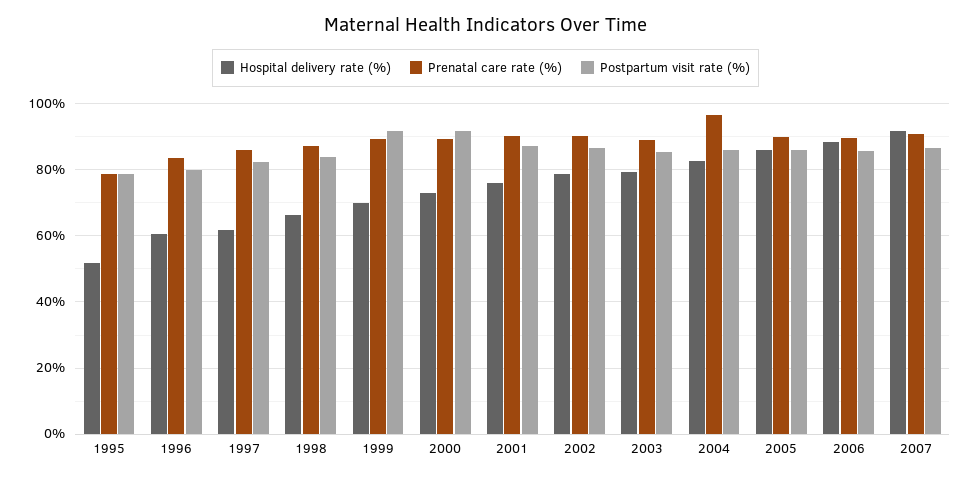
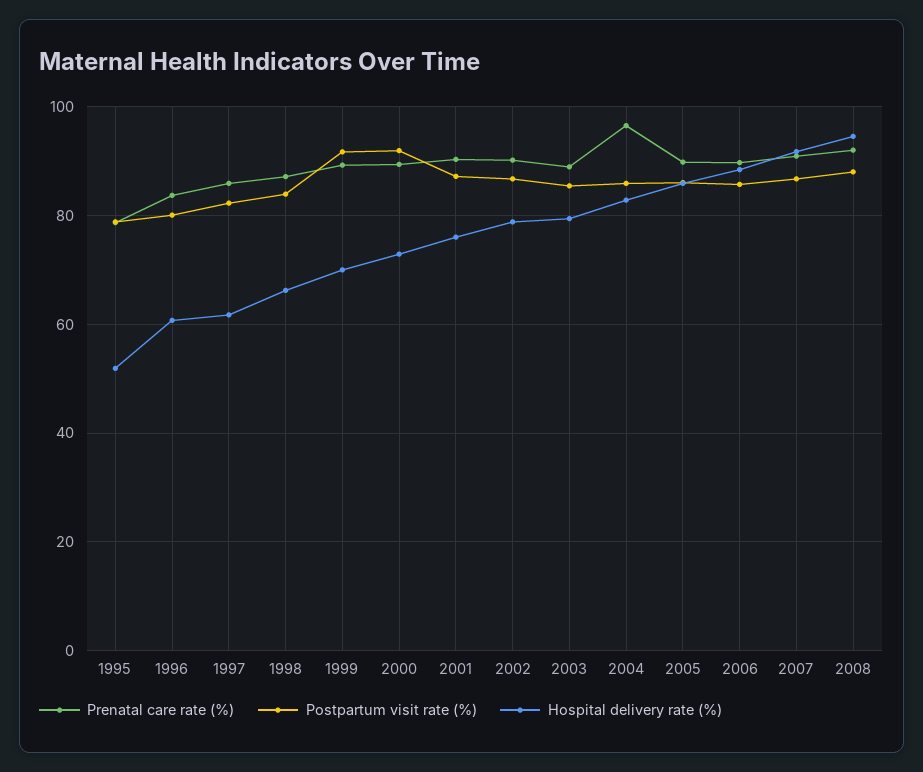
Prenatal care rate (%), 2008: none -> 92
Postpartum visit rate (%), 2008: none -> 88
Hospital delivery rate (%), 2008: none -> 94

